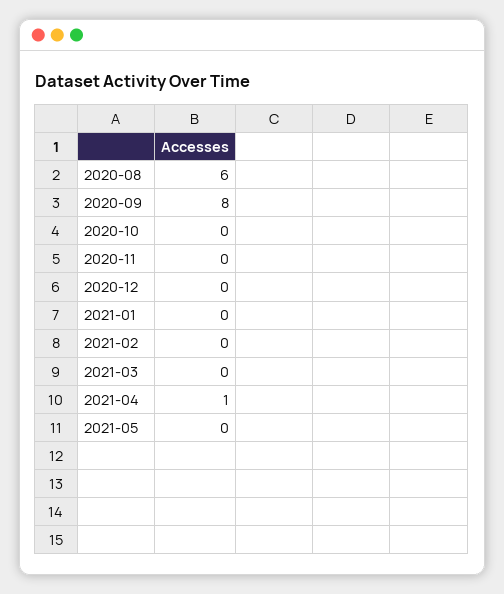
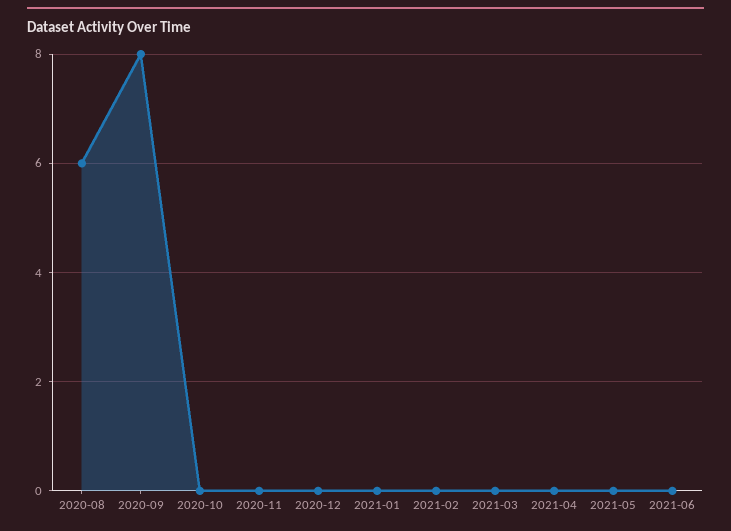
2021-04: 1 -> 0
2021-06: none -> 0

